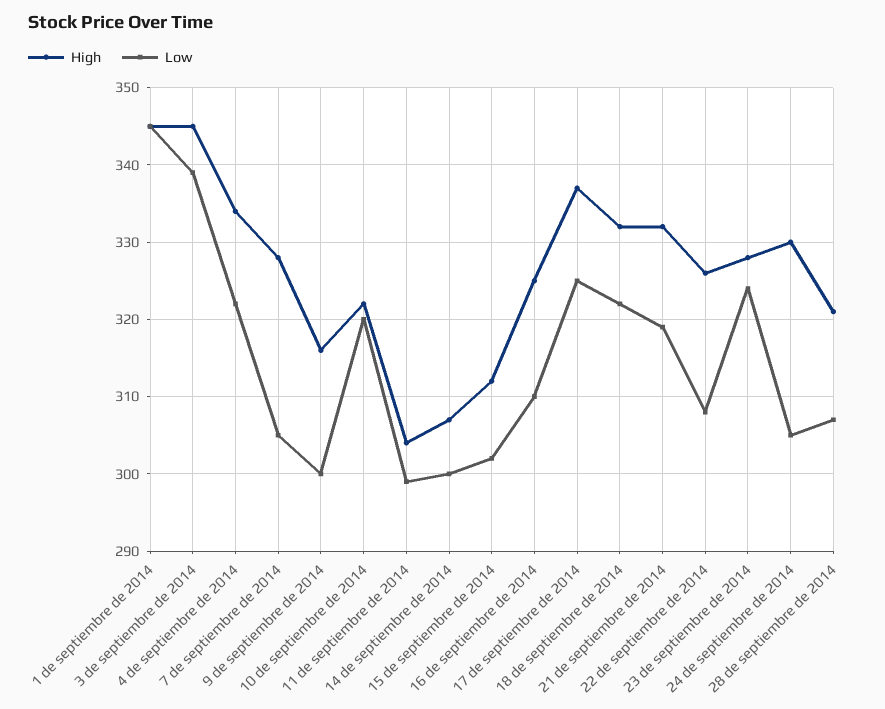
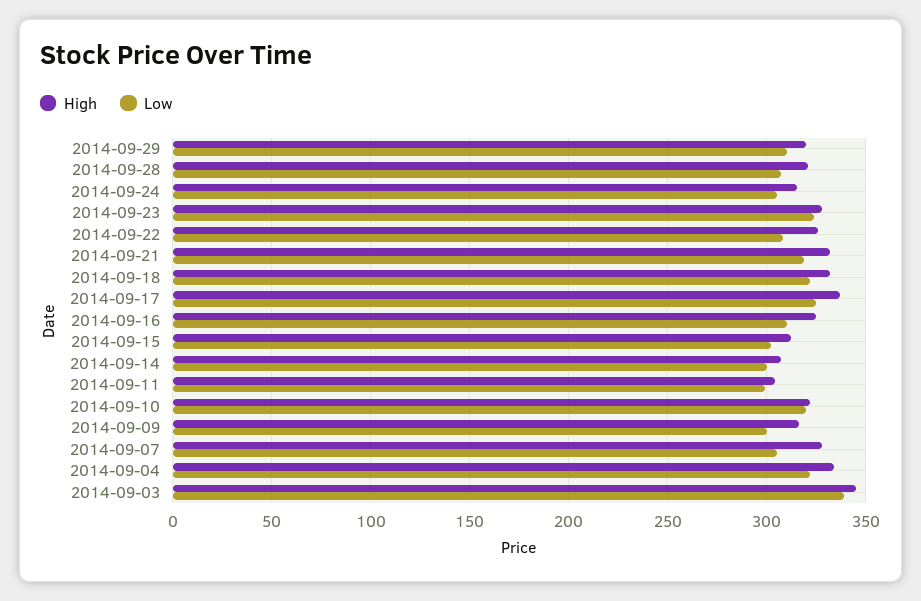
High, 1 de septiembre de 2014: 345 -> none
Low, 1 de septiembre de 2014: 345 -> none
High, 24 de septiembre de 2014: 330 -> 315
High, 2014-09-29: none -> 320
Low, 2014-09-29: none -> 310

